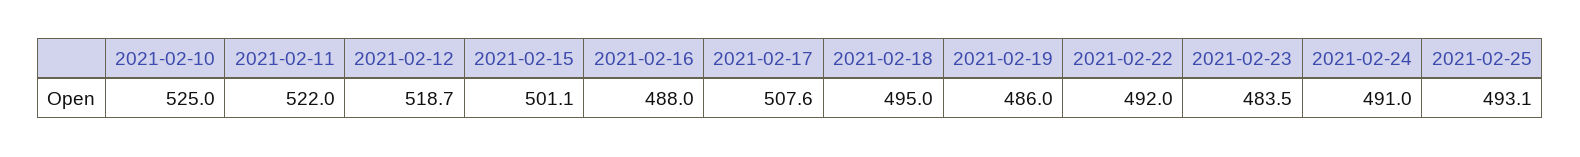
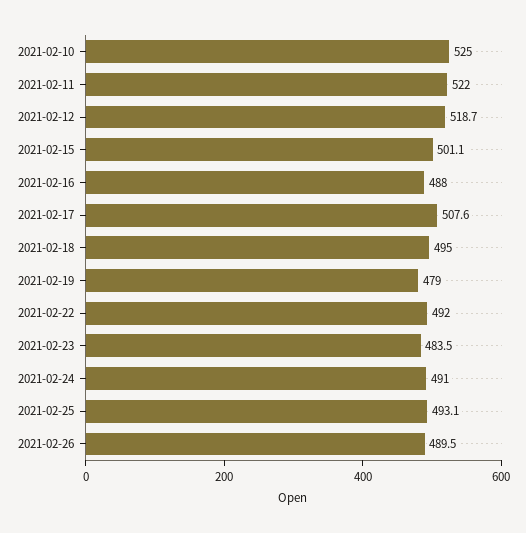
2021-02-19: 486 -> 479
2021-02-26: none -> 489.5

